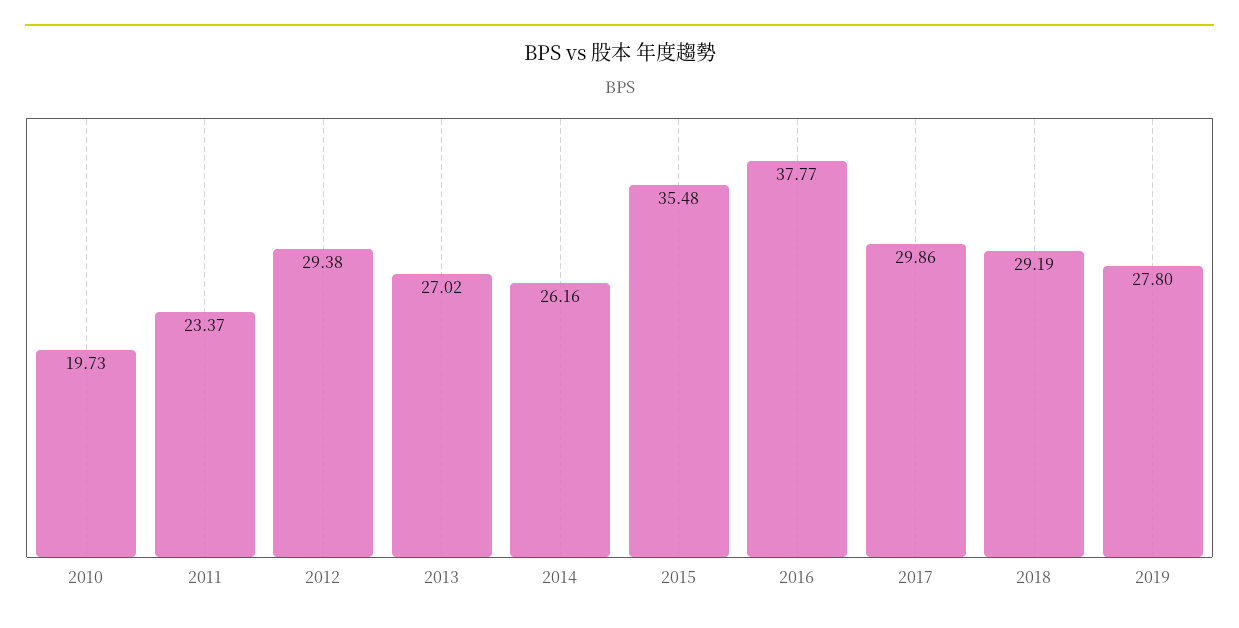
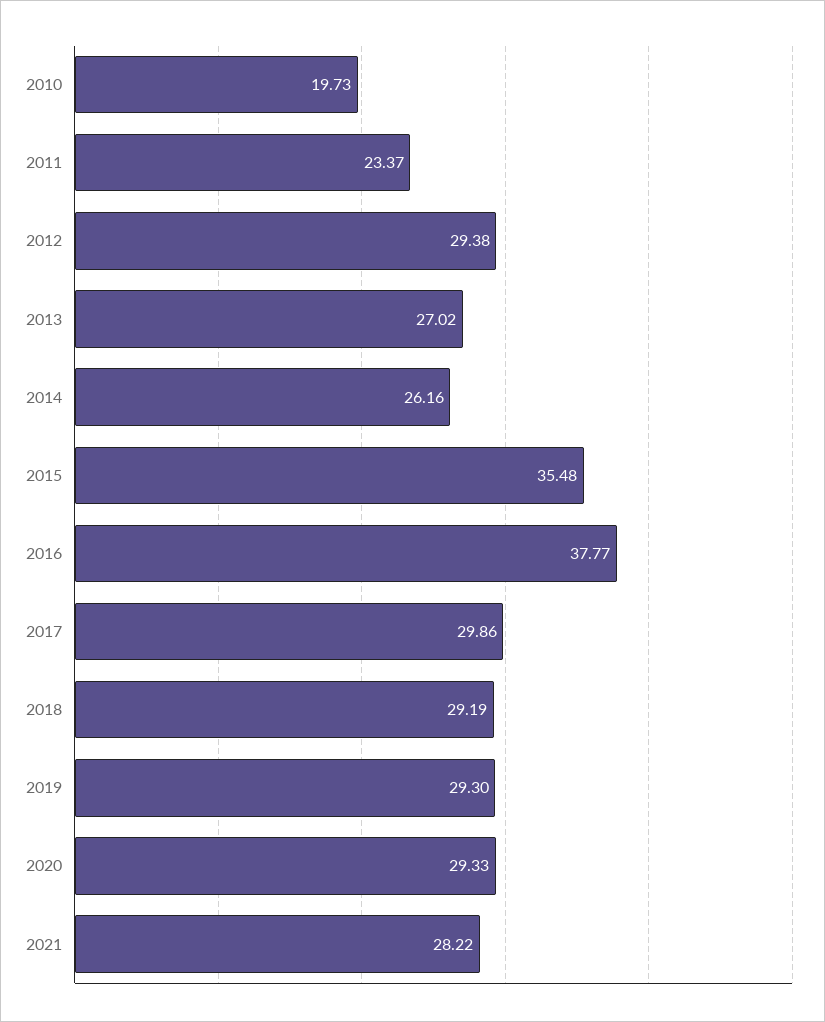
2019: 27.8 -> 29.3
2020: none -> 29.33
2021: none -> 28.22

